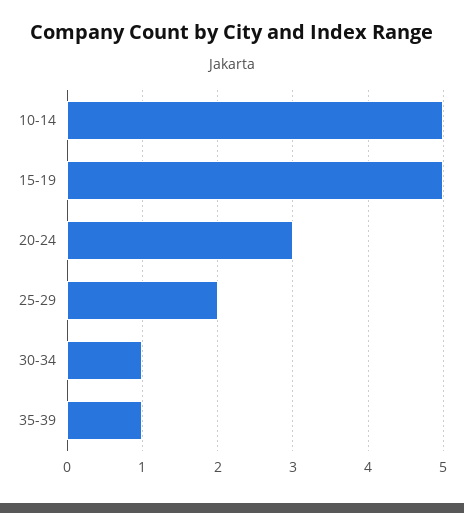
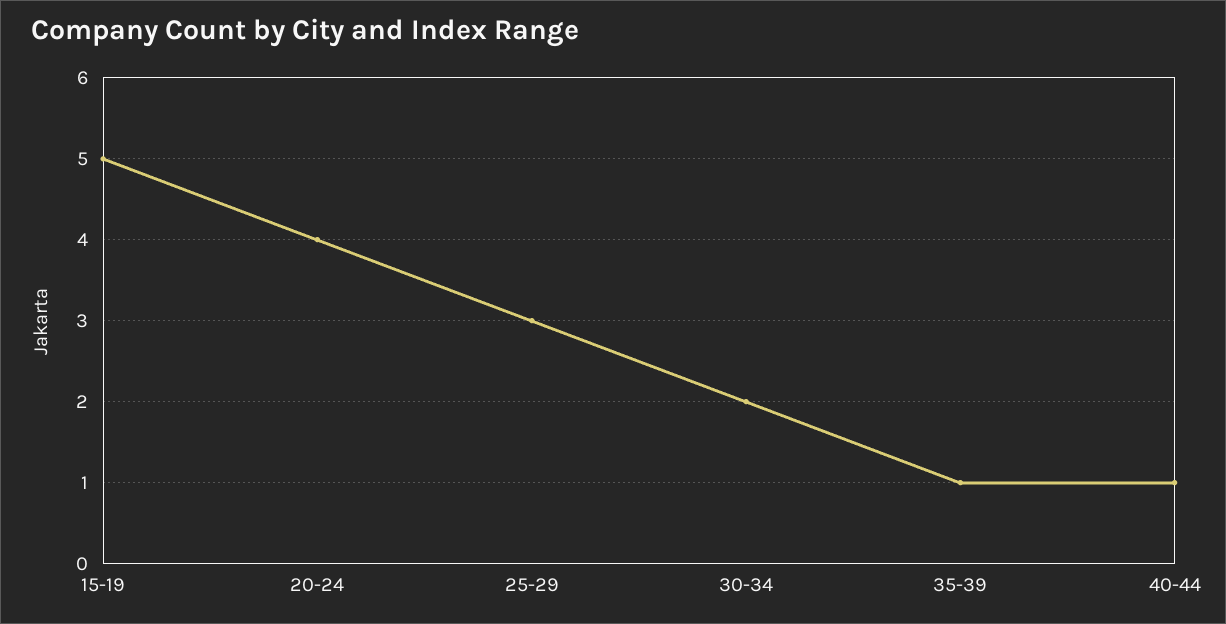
10-14: 5 -> none
20-24: 3 -> 4
25-29: 2 -> 3
30-34: 1 -> 2
40-44: none -> 1

